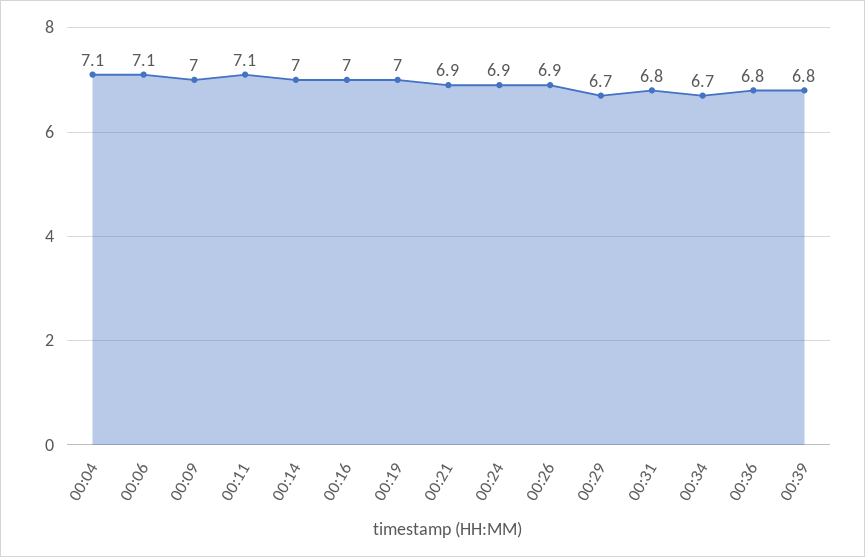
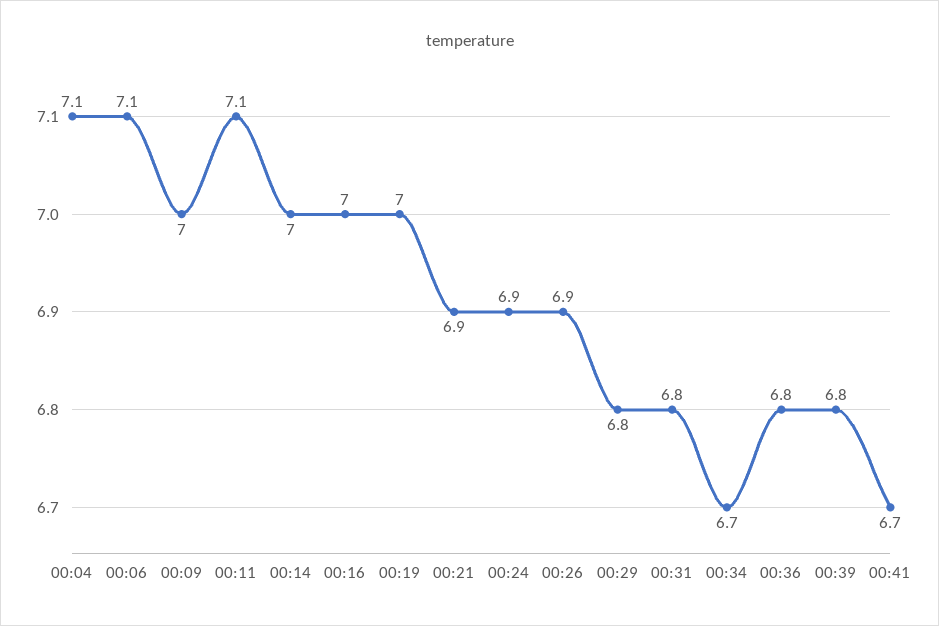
00:29: 6.7 -> 6.8
00:41: none -> 6.7

